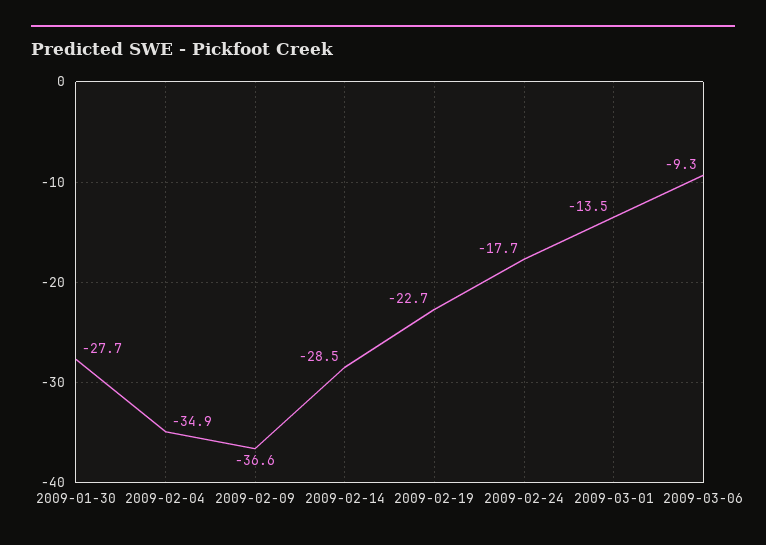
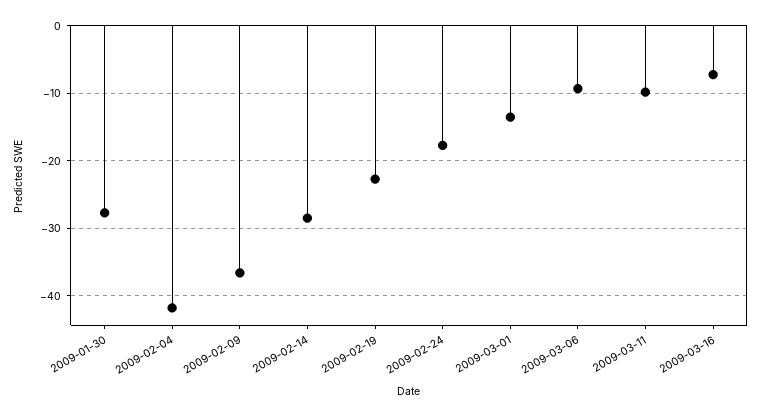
2009-02-04: -34.9 -> -42
2009-03-11: none -> -10
2009-03-16: none -> -7

